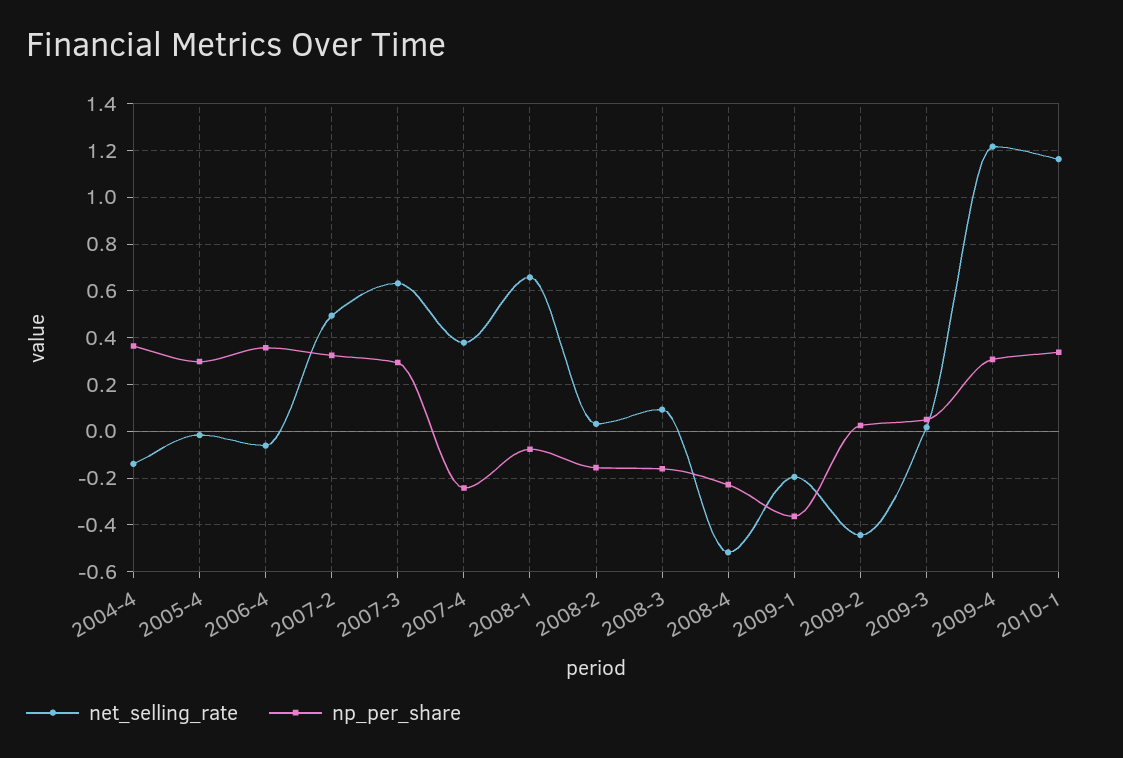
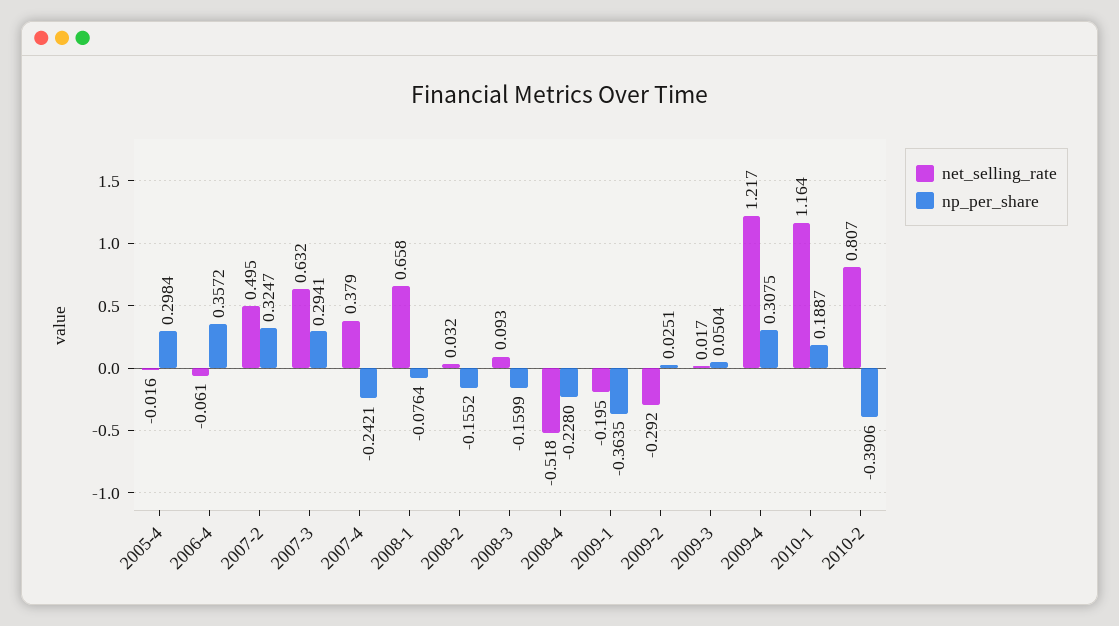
net_selling_rate, 2004-4: -0.15 -> none
np_per_share, 2004-4: 0.35 -> none
net_selling_rate, 2009-2: -0.45 -> -0.292
np_per_share, 2010-1: 0.35 -> 0.1887
net_selling_rate, 2010-2: none -> 0.807
np_per_share, 2010-2: none -> -0.3906

